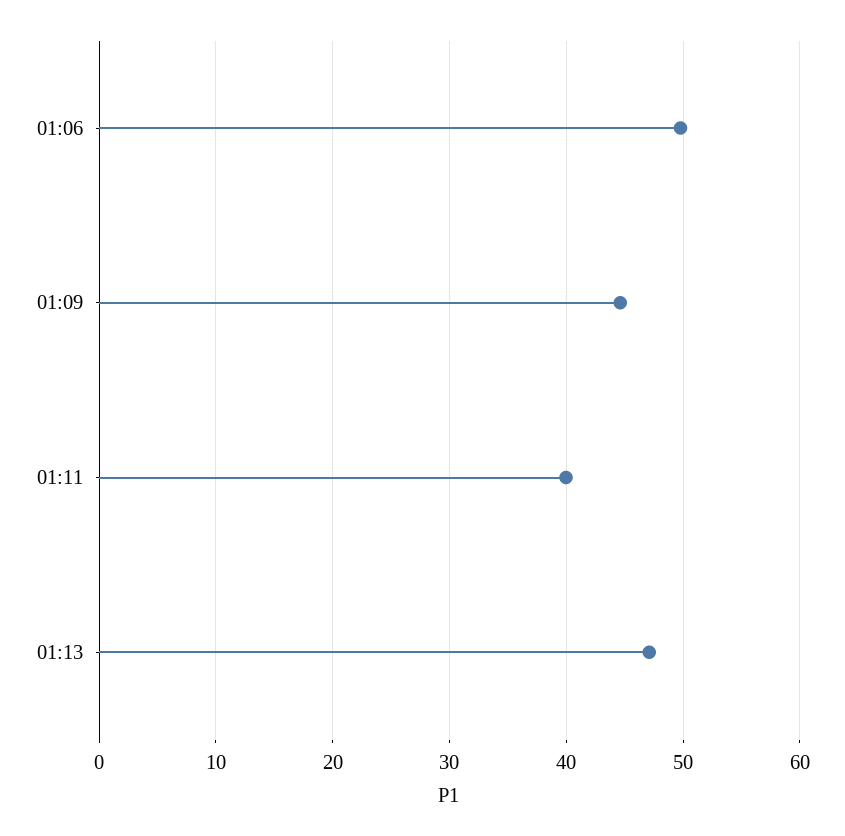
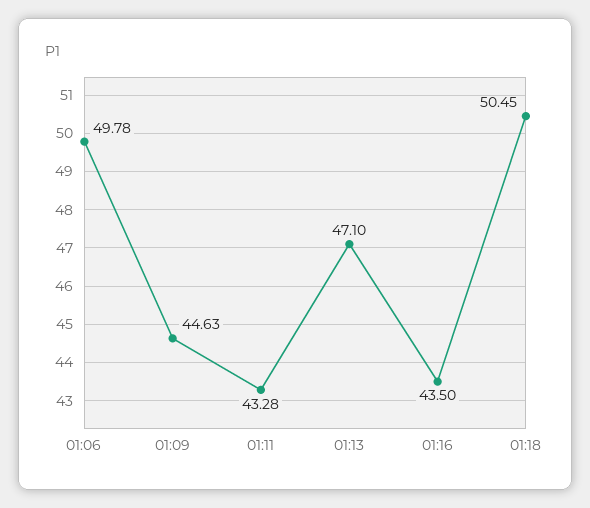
01:11: 40 -> 43.28
01:16: none -> 43.5
01:18: none -> 50.45

